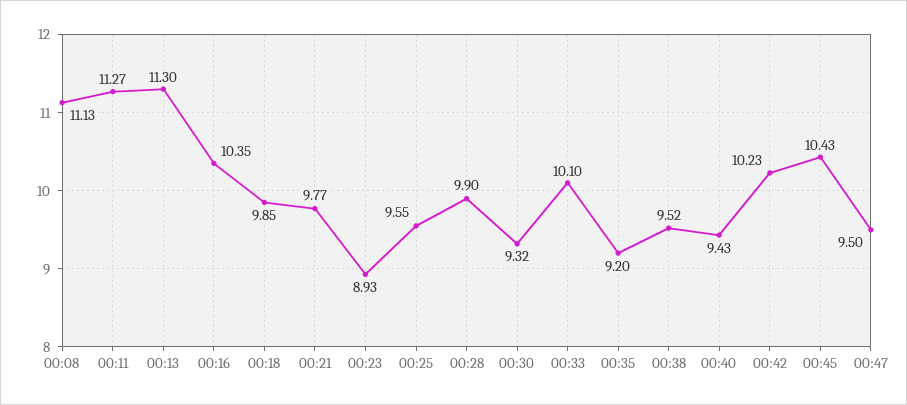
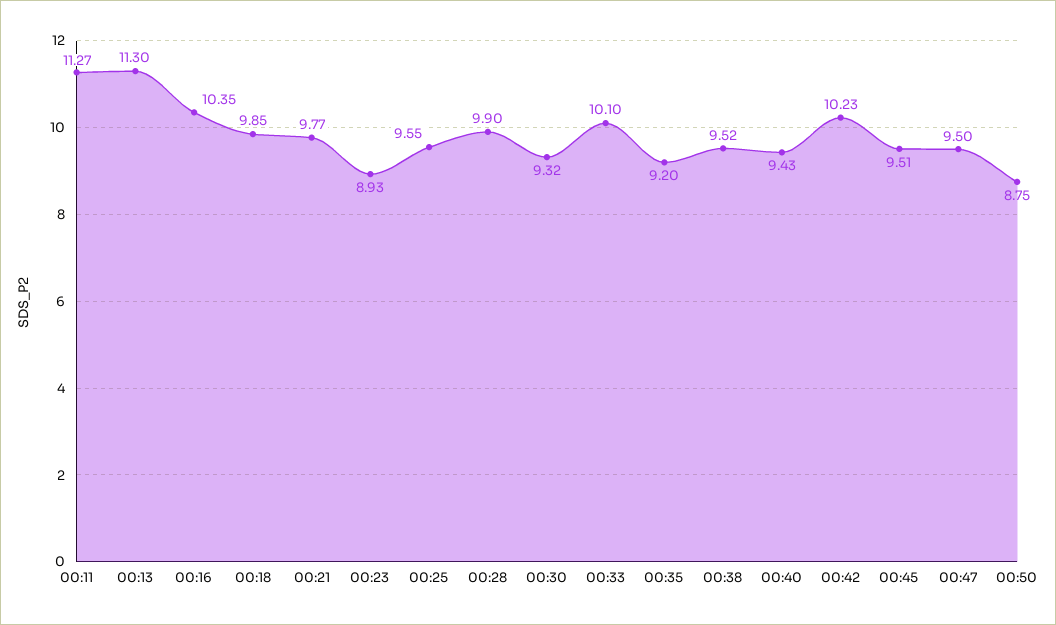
00:08: 11.13 -> none
00:45: 10.43 -> 9.51
00:50: none -> 8.75

